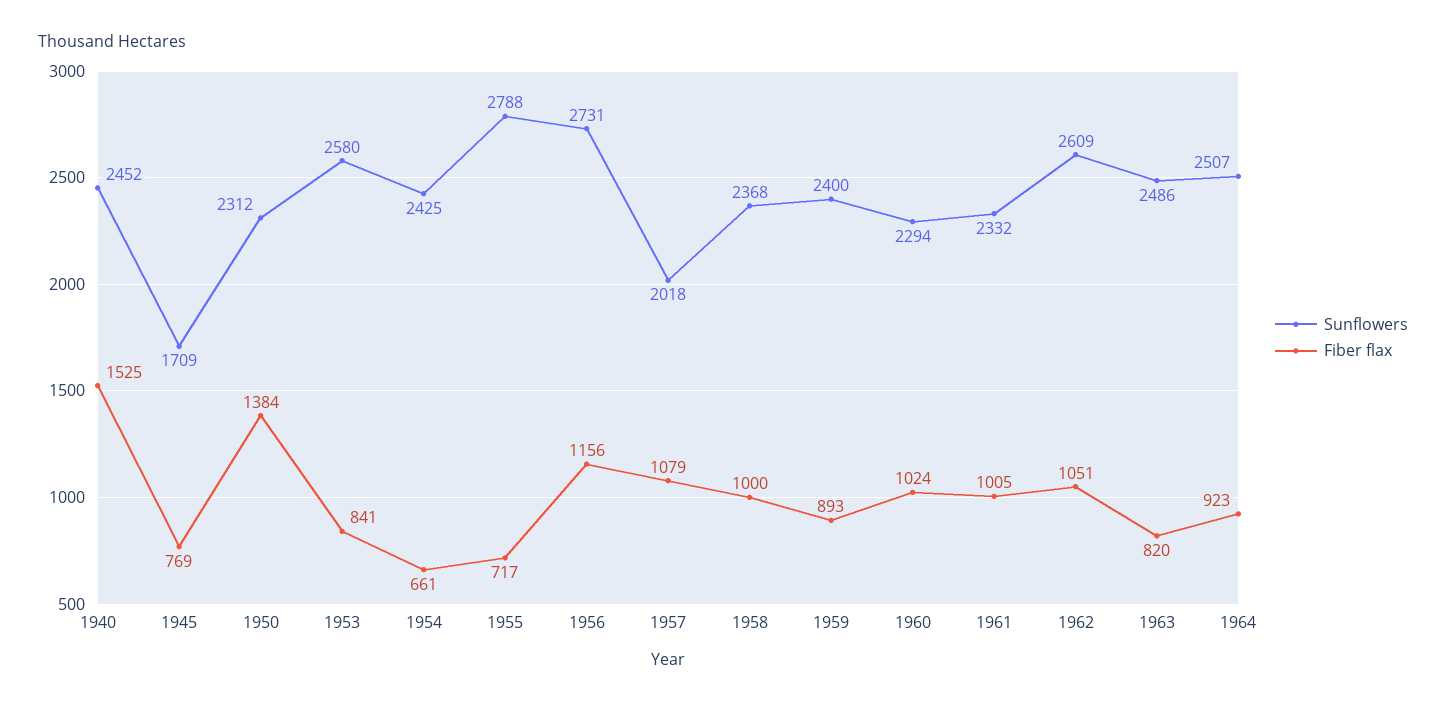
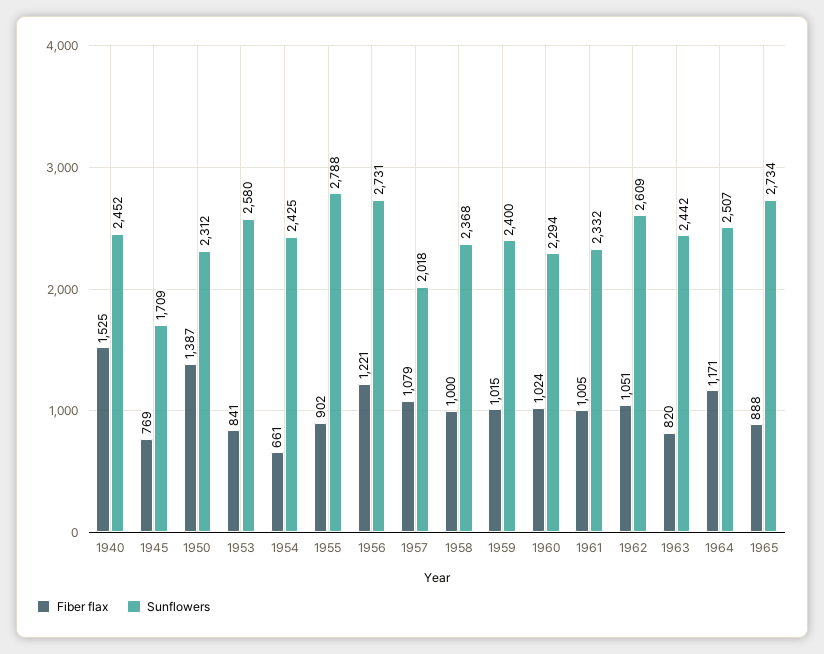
Fiber flax, 1950: 1384 -> 1387
Fiber flax, 1955: 717 -> 902
Fiber flax, 1956: 1156 -> 1221
Fiber flax, 1959: 893 -> 1015
Sunflowers, 1963: 2486 -> 2442
Fiber flax, 1964: 923 -> 1171
Fiber flax, 1965: none -> 888
Sunflowers, 1965: none -> 2734

